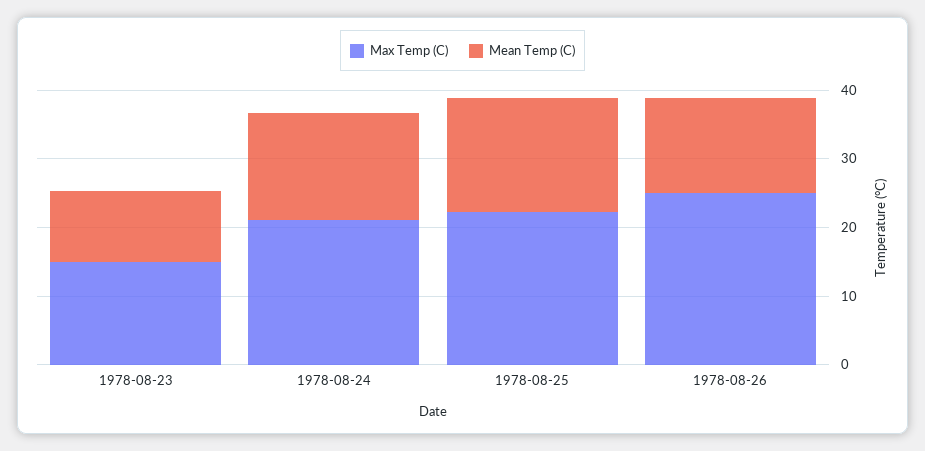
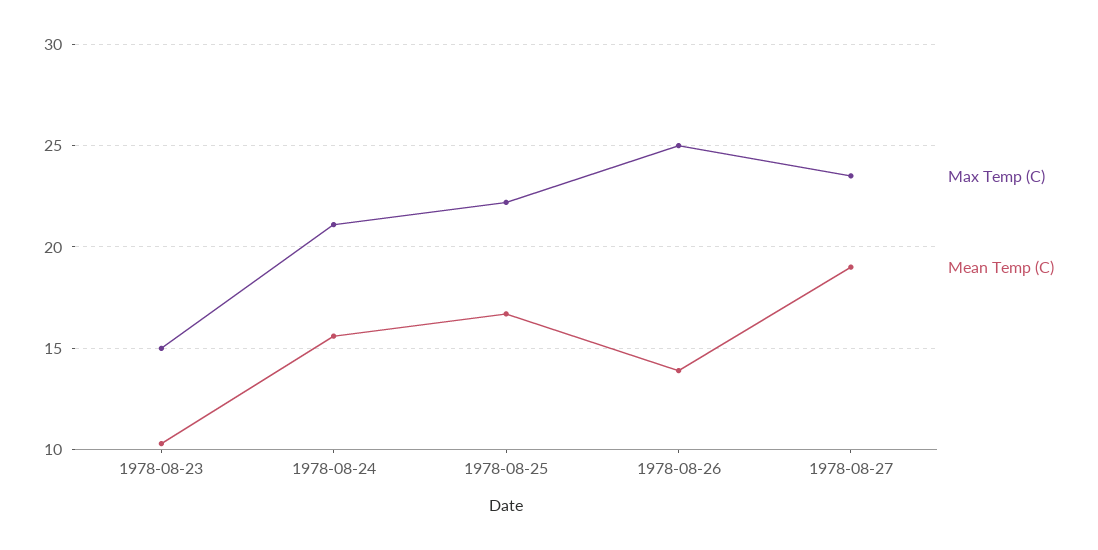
Max Temp (C), 1978-08-27: none -> 23.5
Mean Temp (C), 1978-08-27: none -> 19

